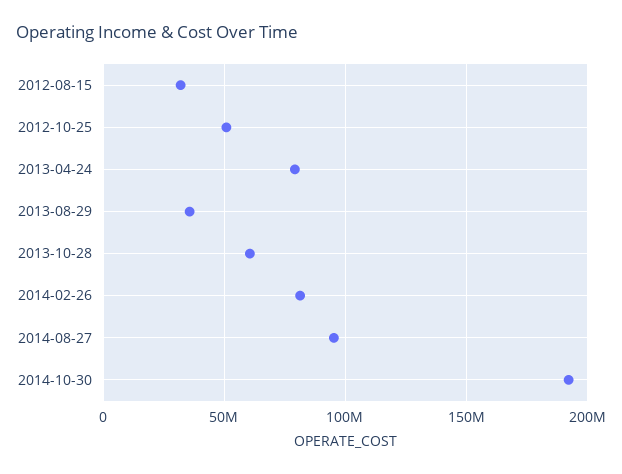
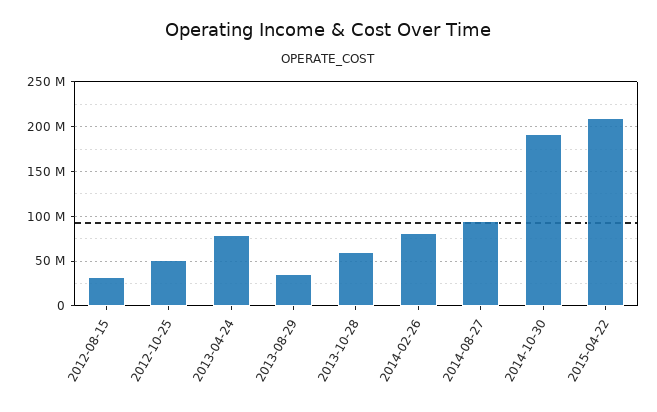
2015-04-22: none -> 210000000

